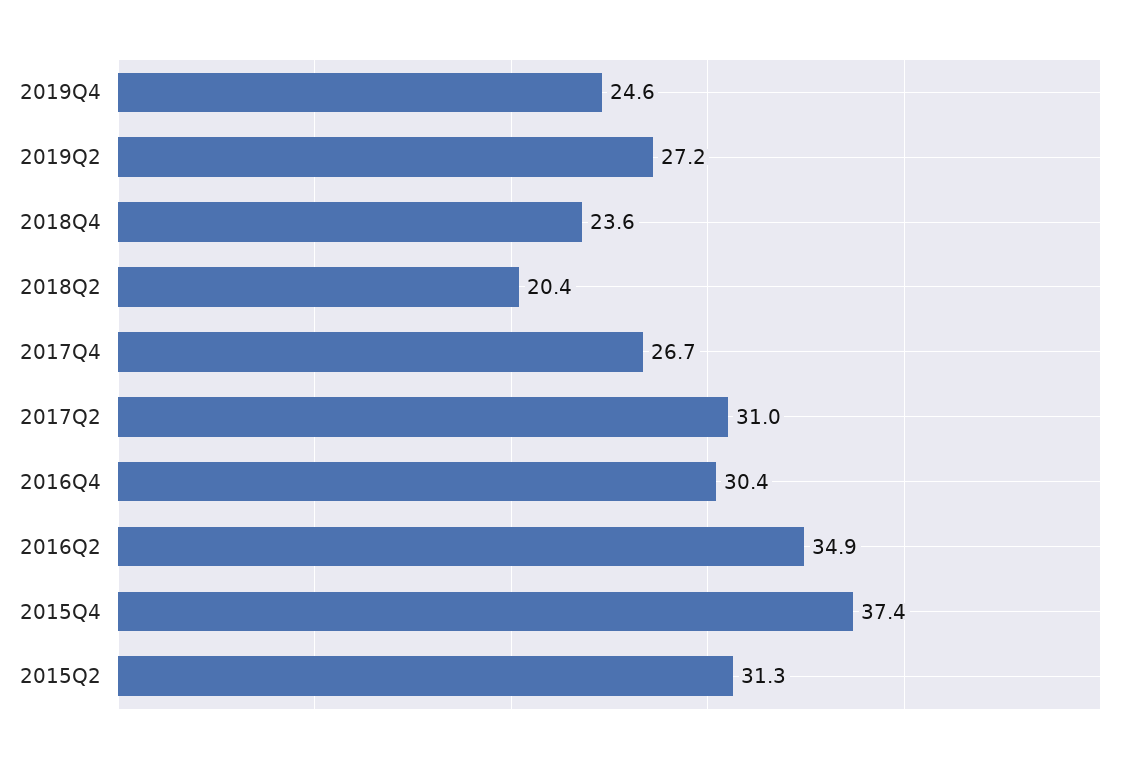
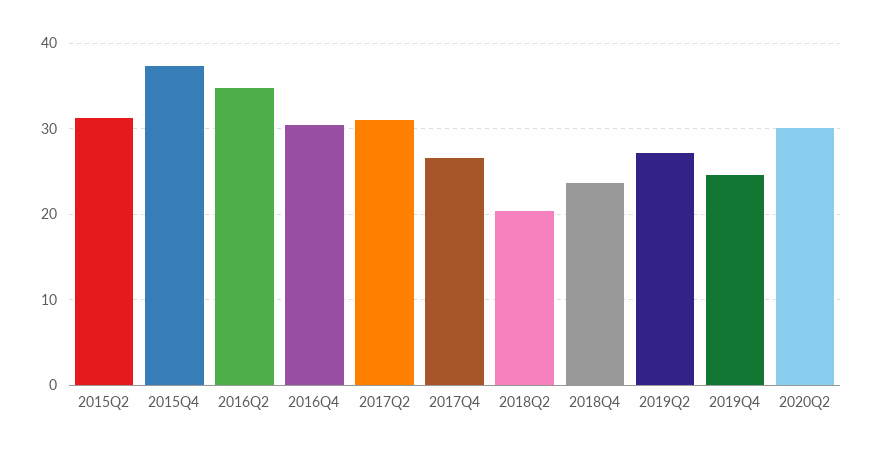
2020Q2: none -> 30

